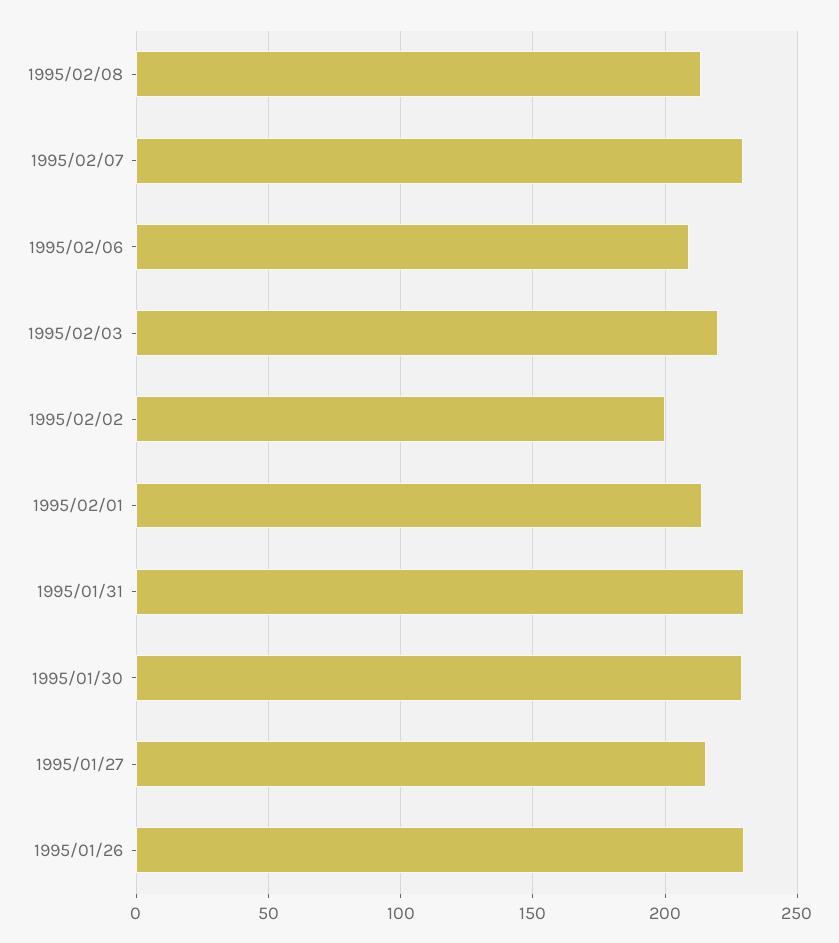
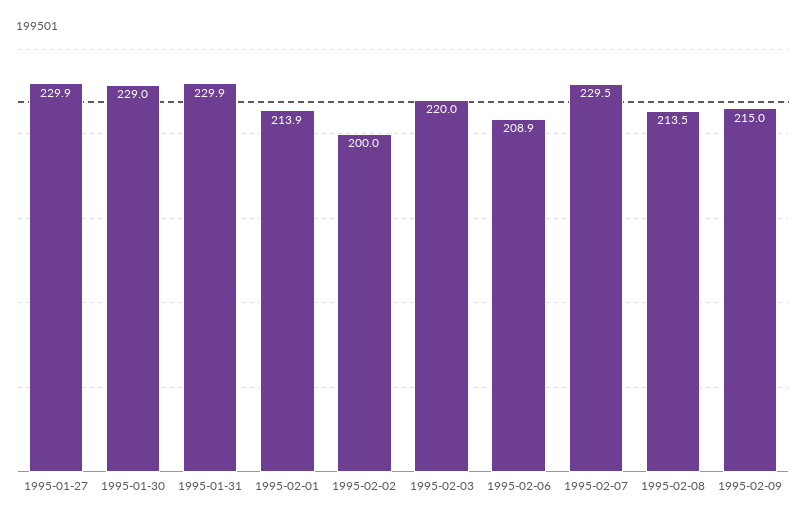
1995/01/27: 215 -> 229.9
1995/01/26: 230 -> none
1995-02-09: none -> 215

